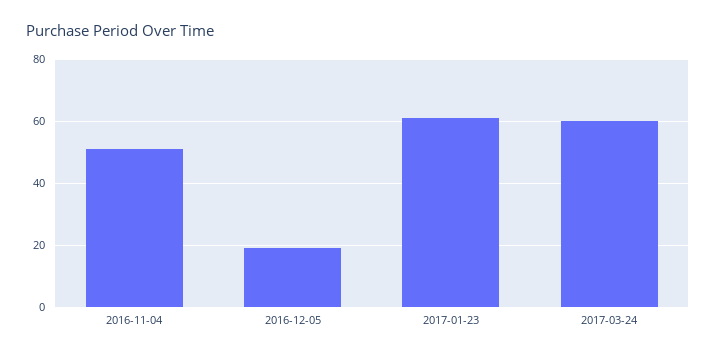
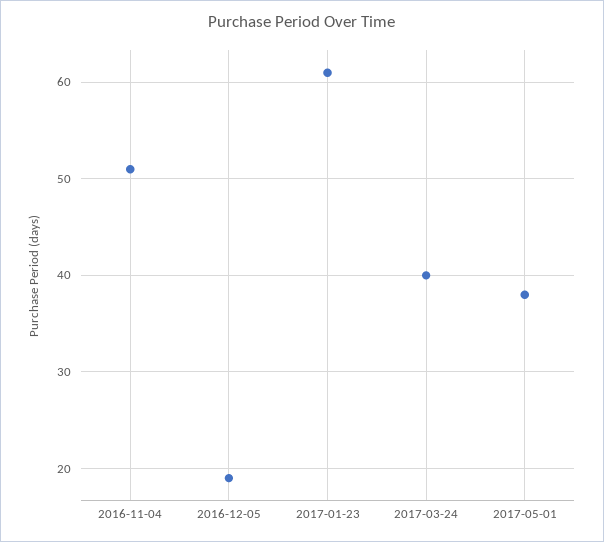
2017-03-24: 60 -> 40
2017-05-01: none -> 38

